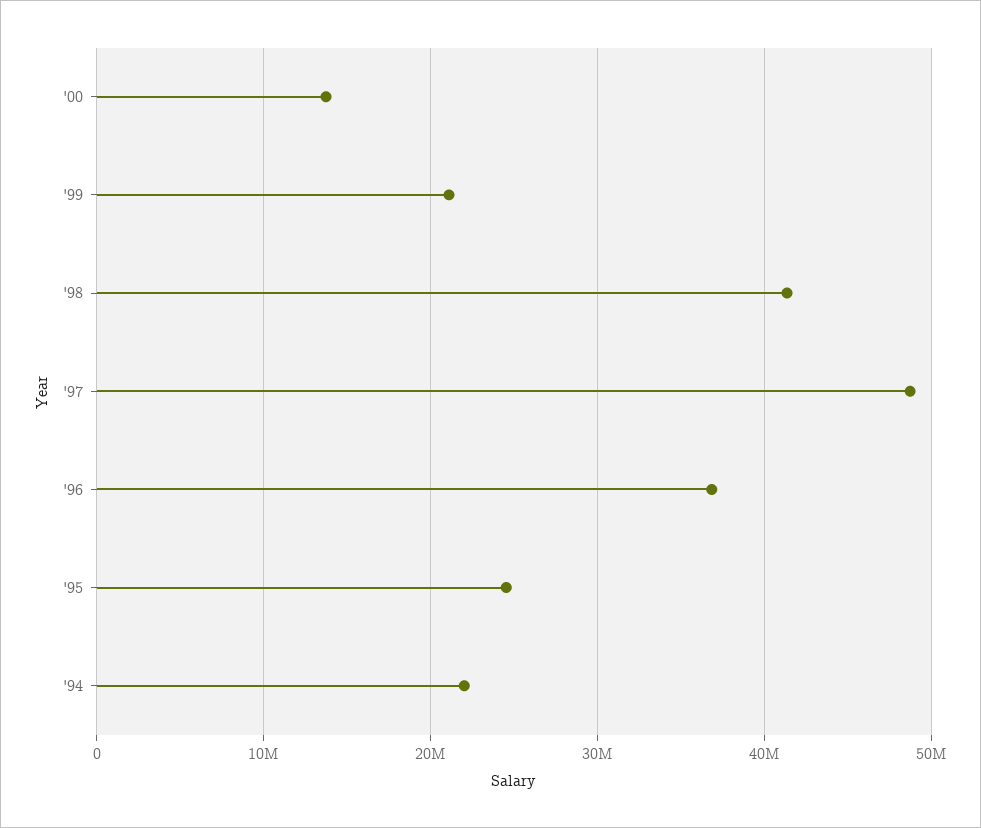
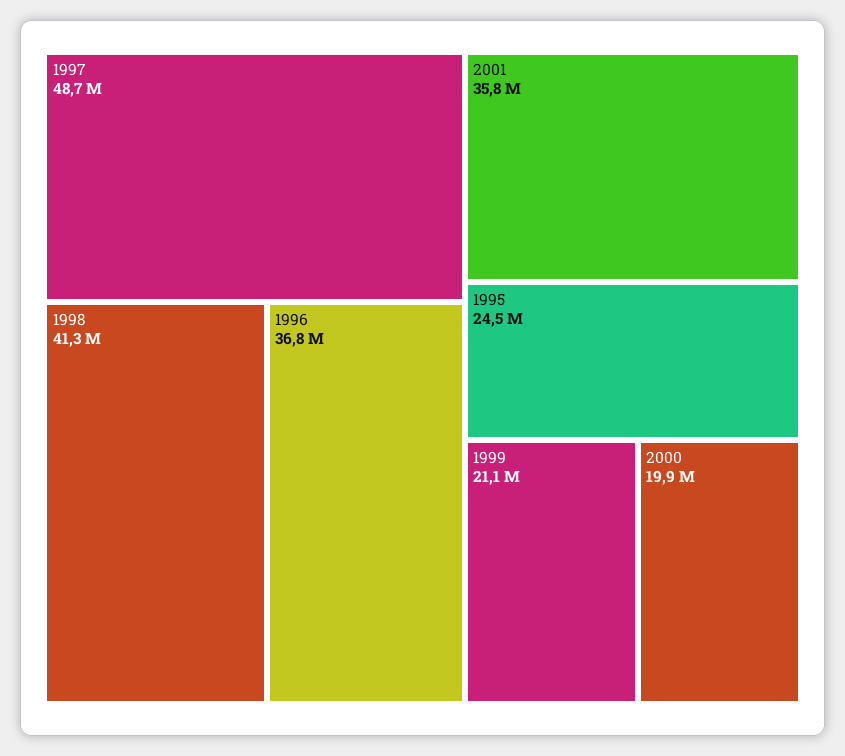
'00: 14000000 -> 19900000
'94: 22000000 -> none
2001: none -> 35800000

